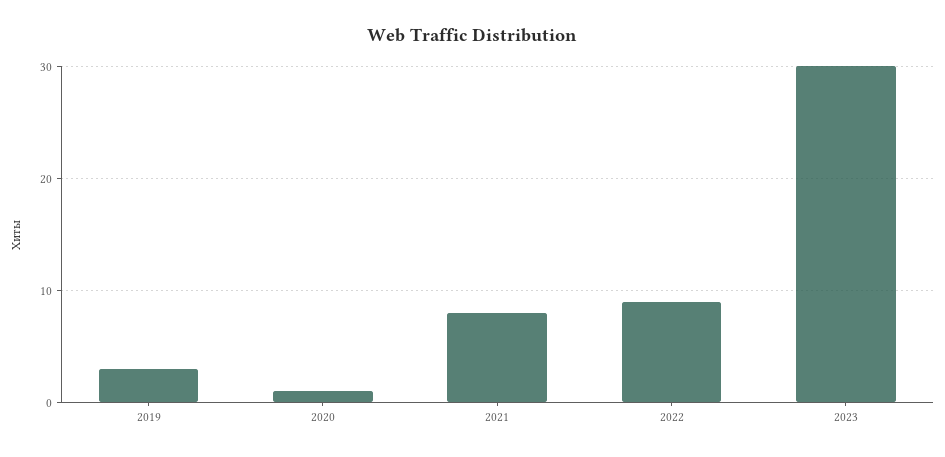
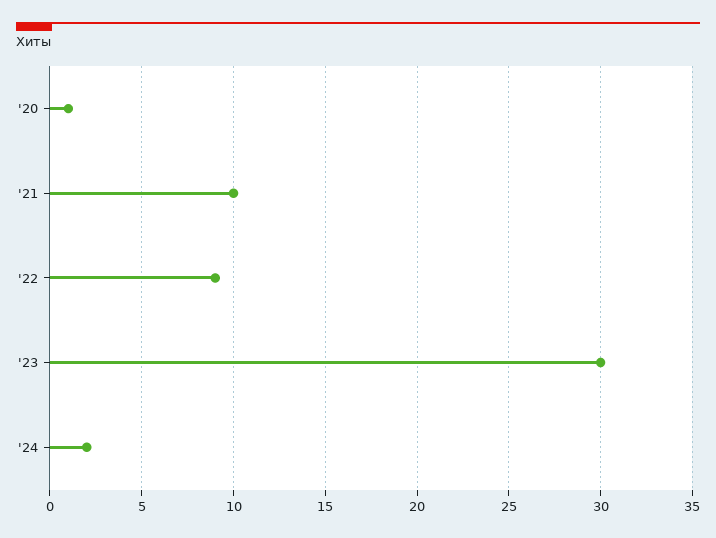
2019: 3 -> none
2021: 8 -> 10
'24: none -> 2

